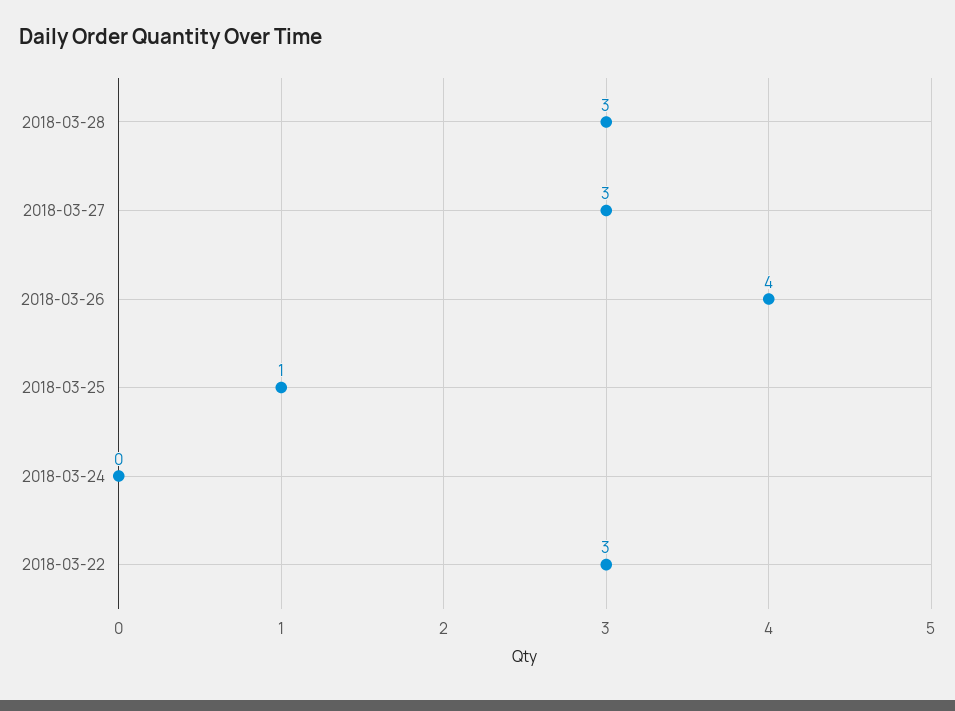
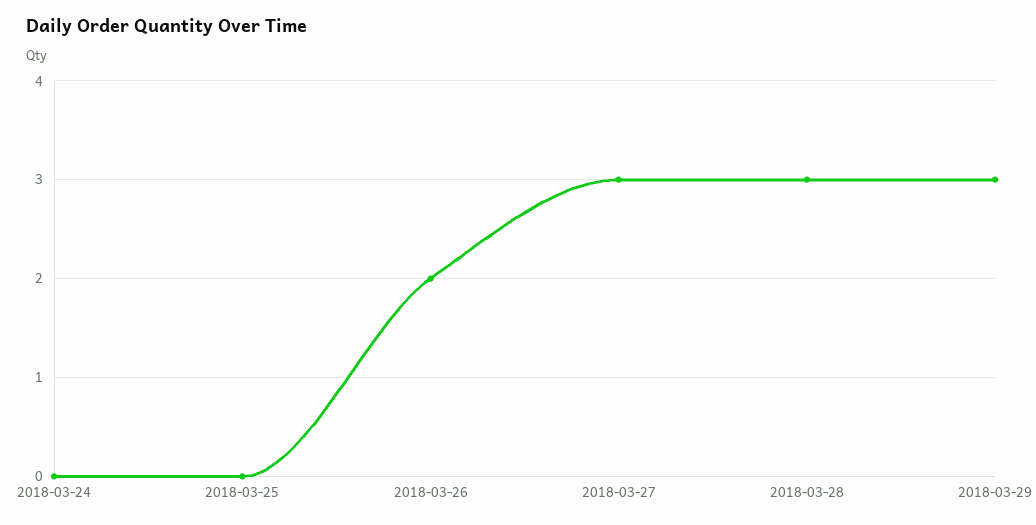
2018-03-26: 4 -> 2
2018-03-25: 1 -> 0
2018-03-22: 3 -> none
2018-03-29: none -> 3

